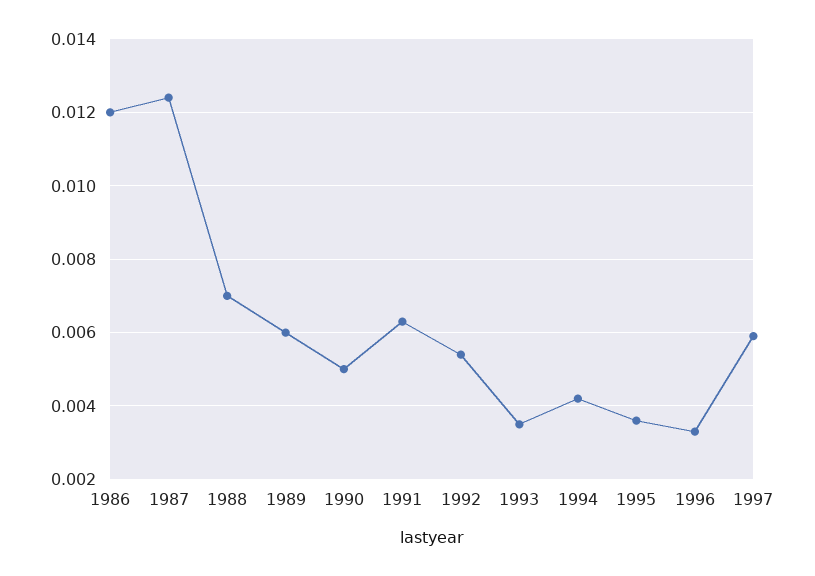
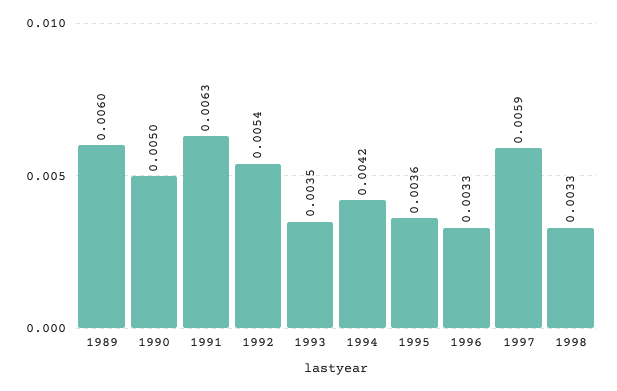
1986: 0.012 -> none
1987: 0.0125 -> none
1988: 0.007 -> none
1998: none -> 0.0033

